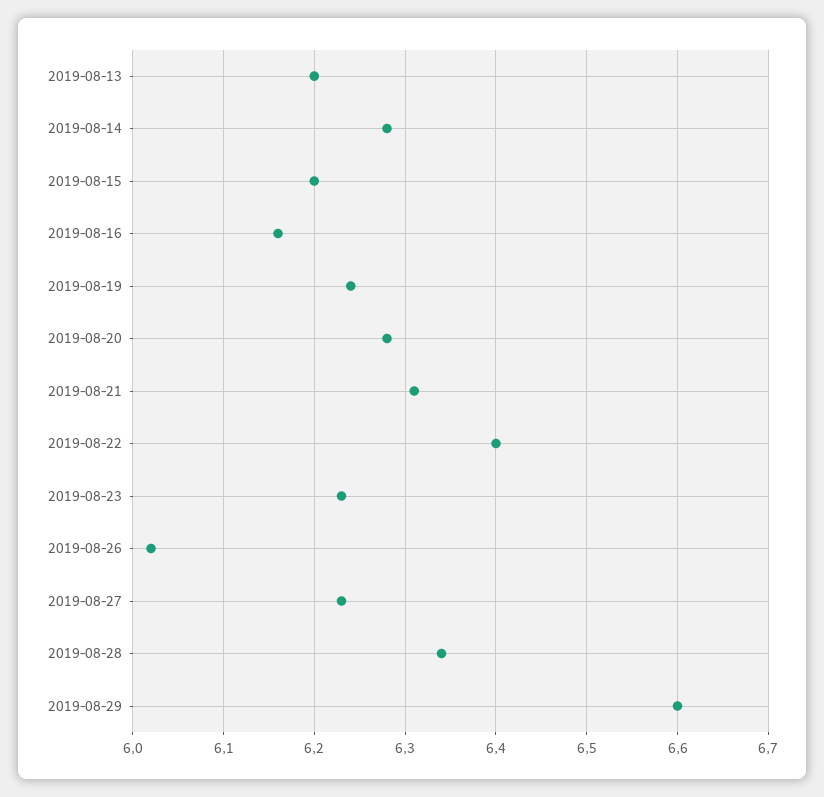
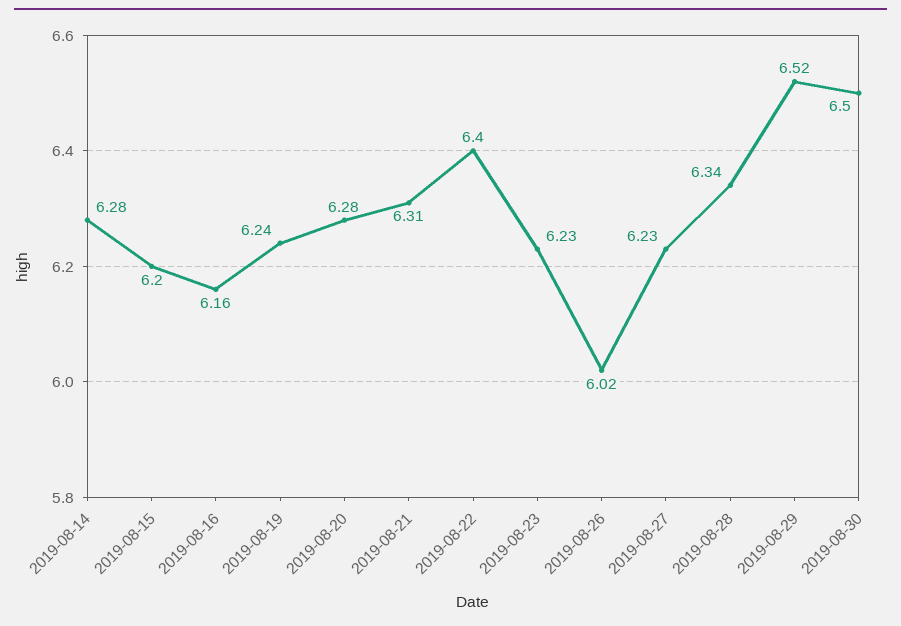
2019-08-13: 6.2 -> none
2019-08-29: 6.6 -> 6.52
2019-08-30: none -> 6.5

